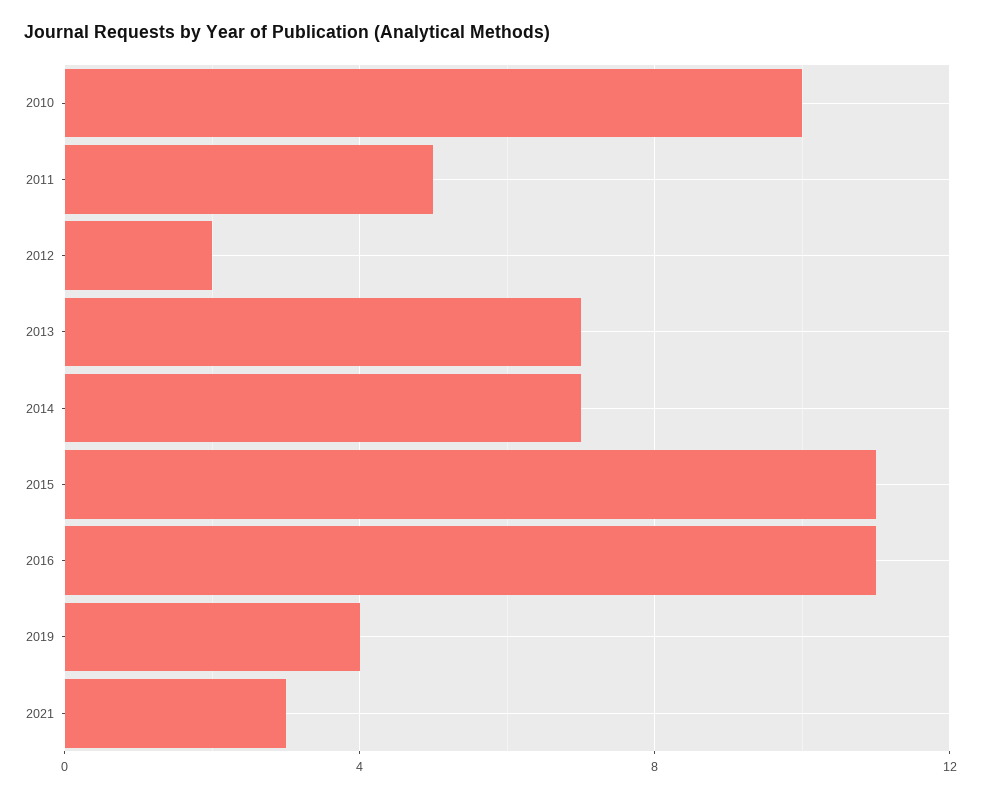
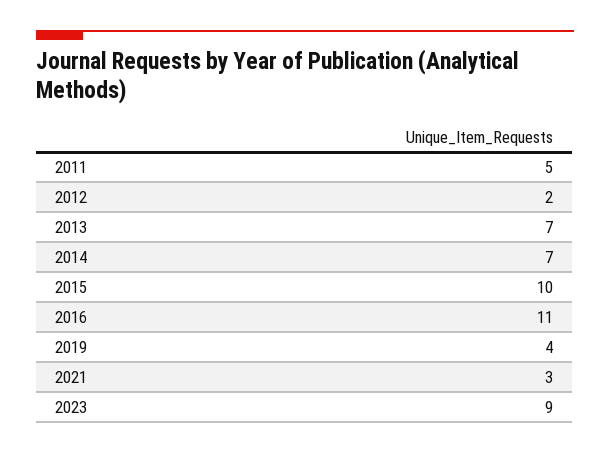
2010: 10 -> none
2015: 11 -> 10
2023: none -> 9

